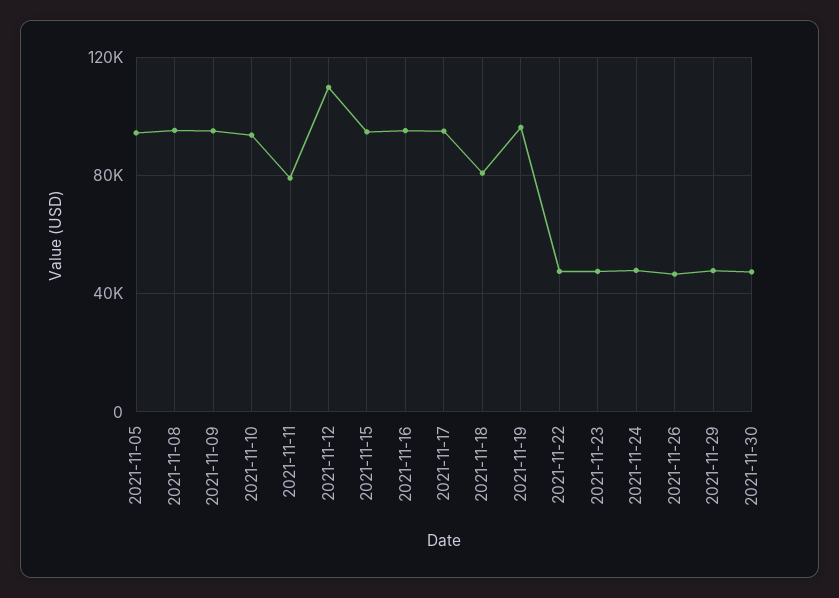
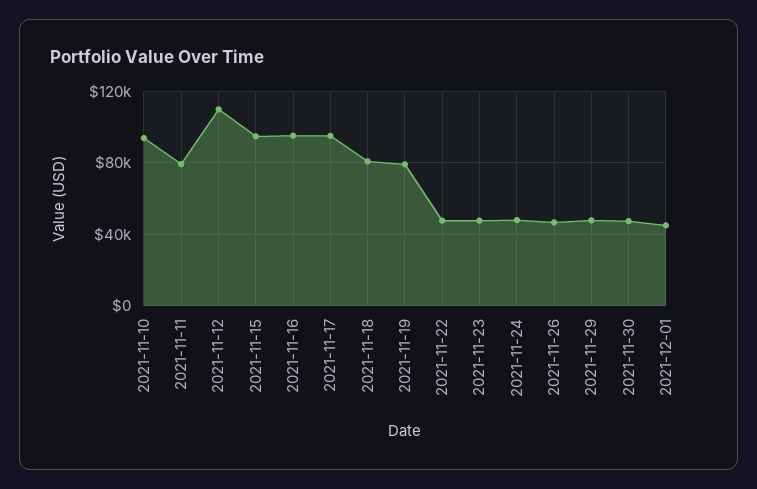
2021-11-05: 95000 -> none
2021-11-08: 95000 -> none
2021-11-09: 95000 -> none
2021-11-19: 95000 -> 80000
2021-12-01: none -> 45000

